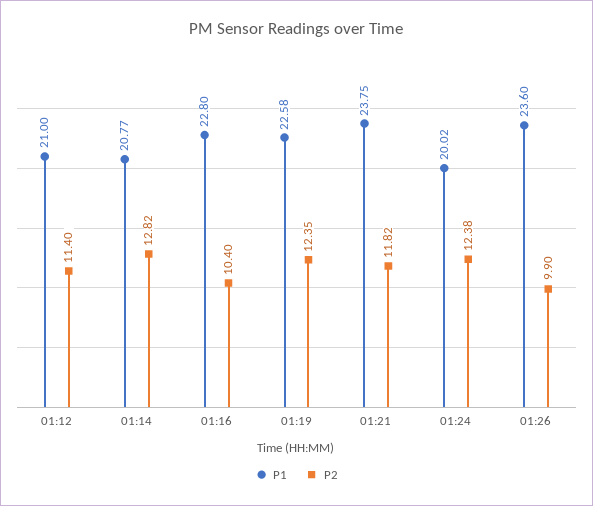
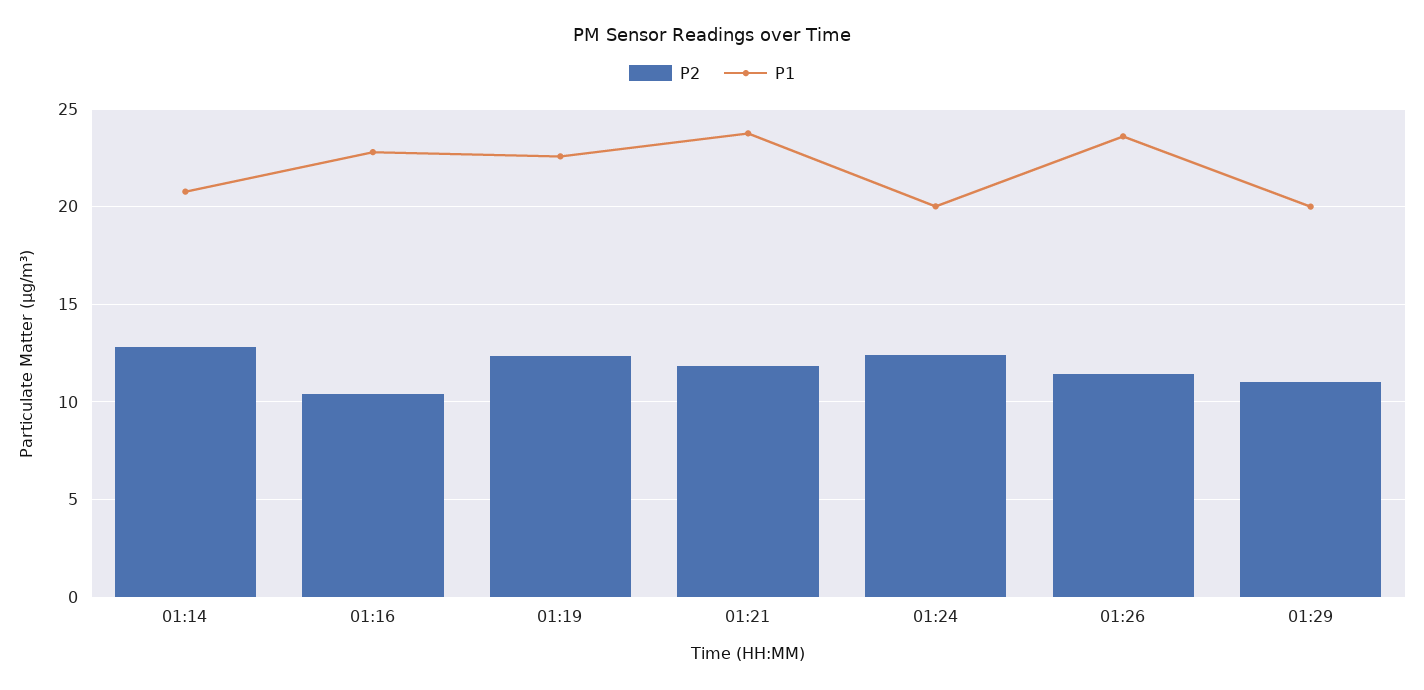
P1, 01:12: 21 -> none
P2, 01:12: 11.4 -> none
P2, 01:26: 9.9 -> 11.5
P2, 01:29: none -> 11
P1, 01:29: none -> 20

